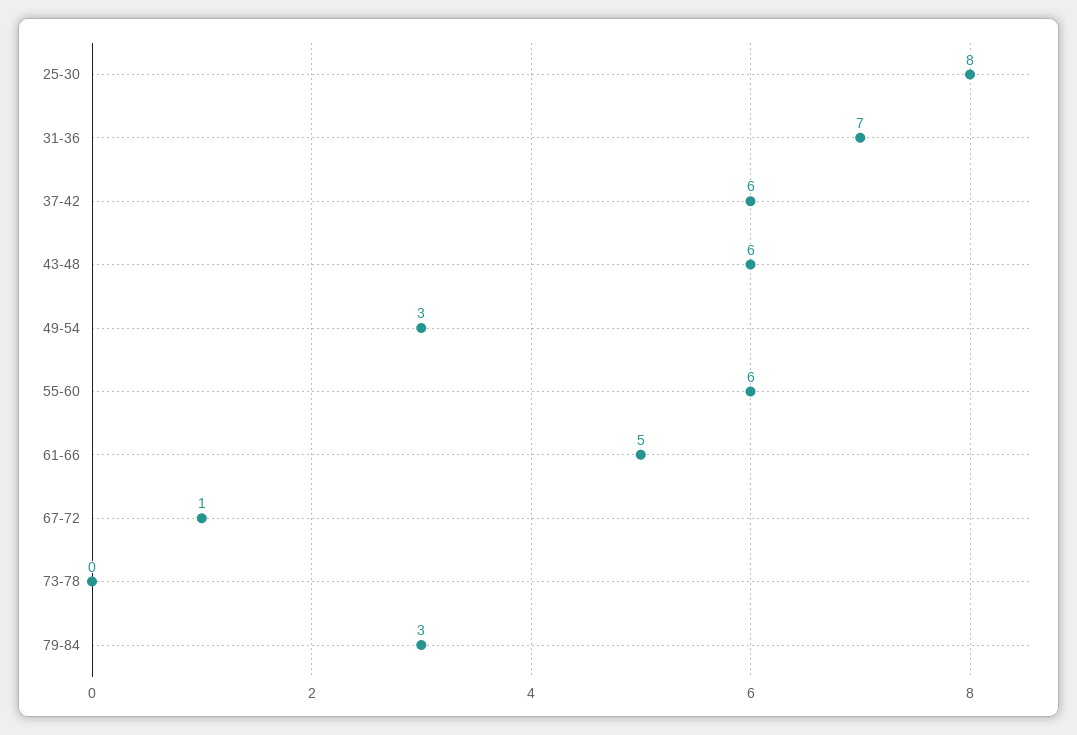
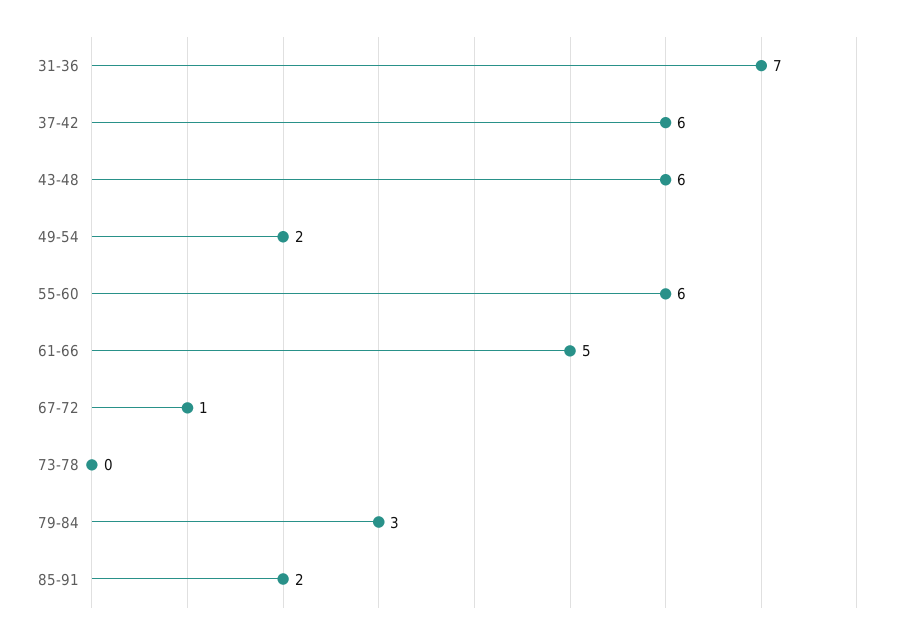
25-30: 8 -> none
49-54: 3 -> 2
85-91: none -> 2

